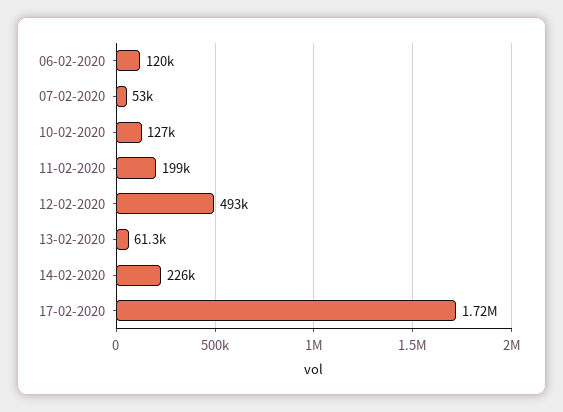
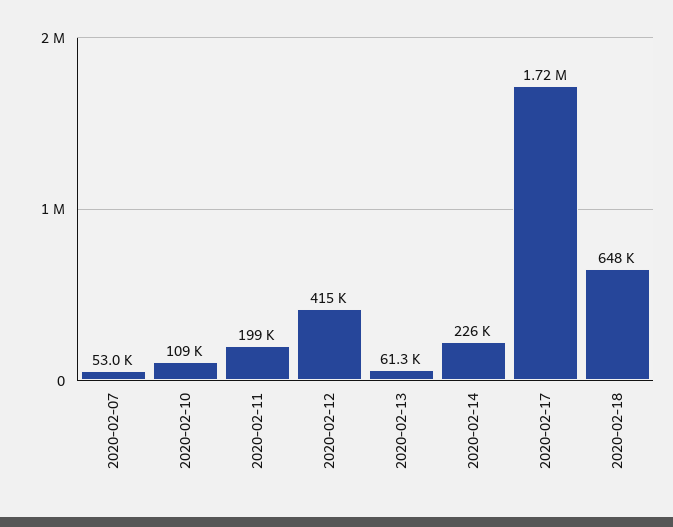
06-02-2020: 120000 -> none
10-02-2020: 127000 -> 109000
12-02-2020: 493000 -> 415000
2020-02-18: none -> 648000

